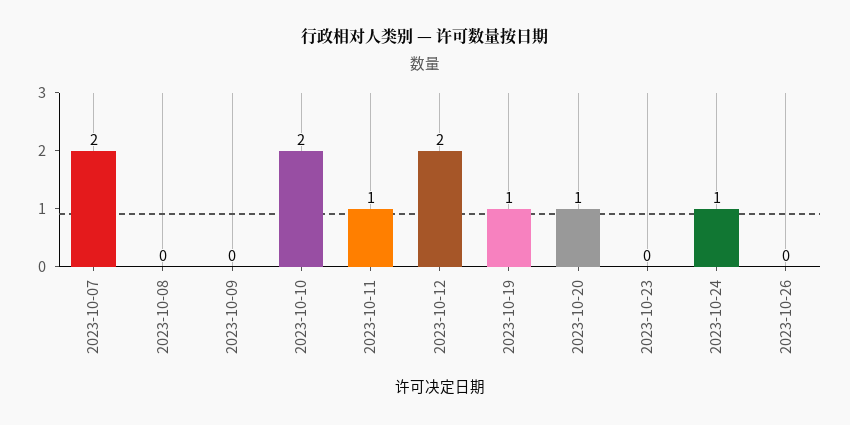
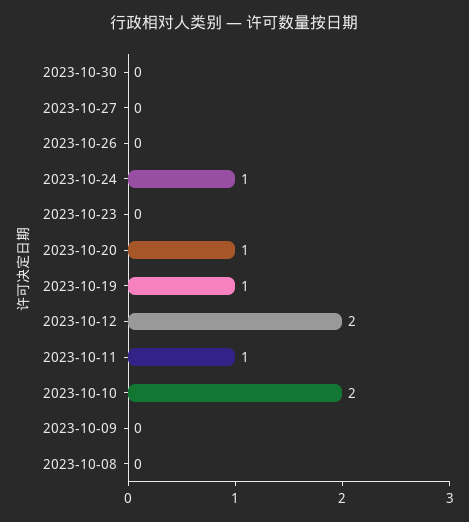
2023-10-07: 2 -> none
2023-10-30: none -> 0
2023-10-27: none -> 0

